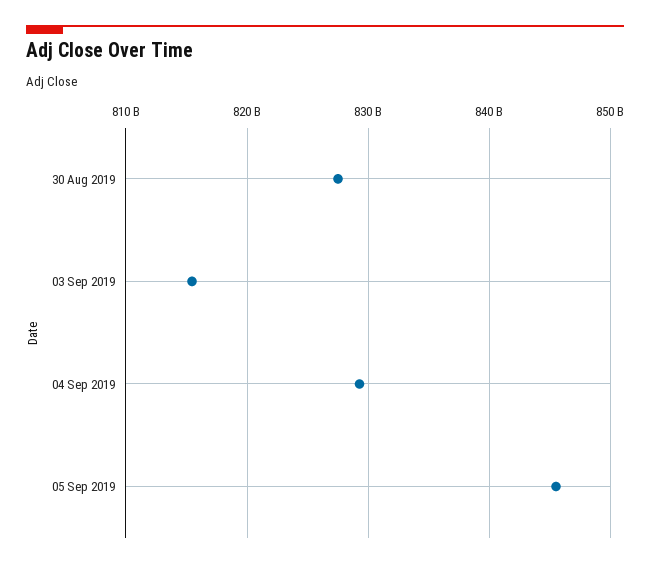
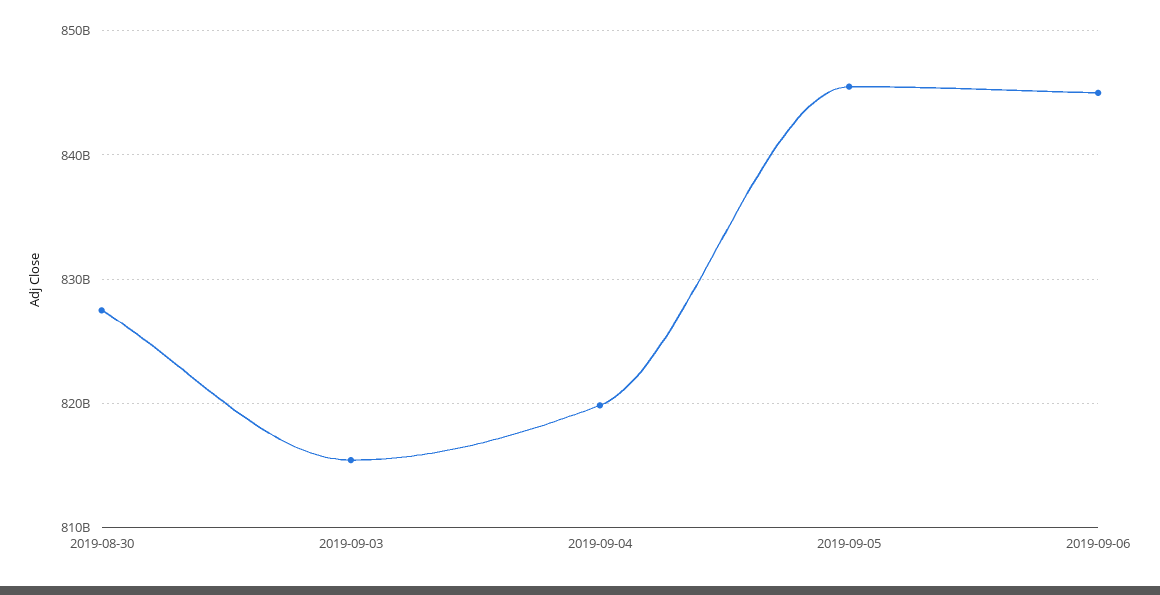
04 Sep 2019: 829000000000 -> 820000000000
2019-09-06: none -> 845000000000

